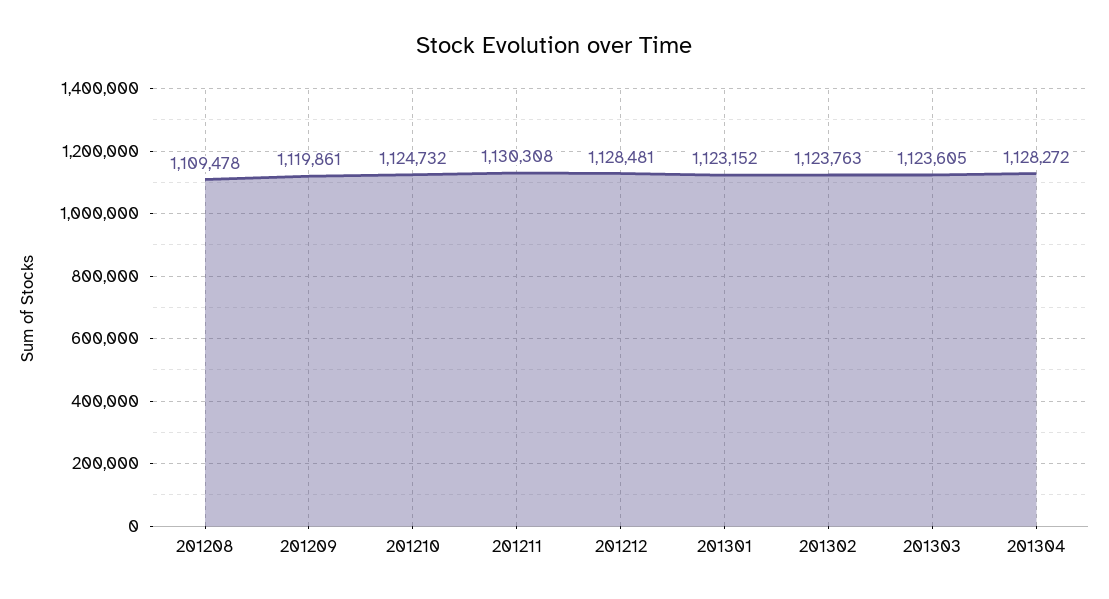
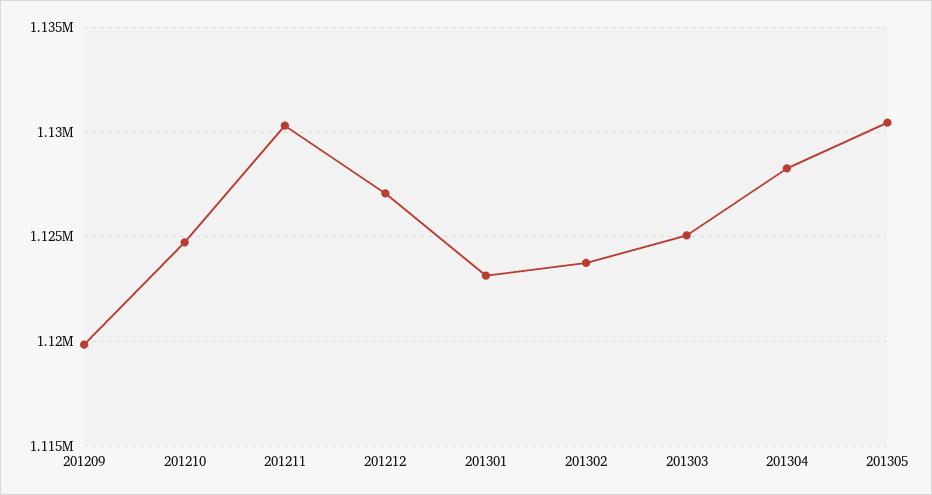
201208: 1109478 -> none
201212: 1128481 -> 1127000
201303: 1123605 -> 1125000
201305: none -> 1130500

